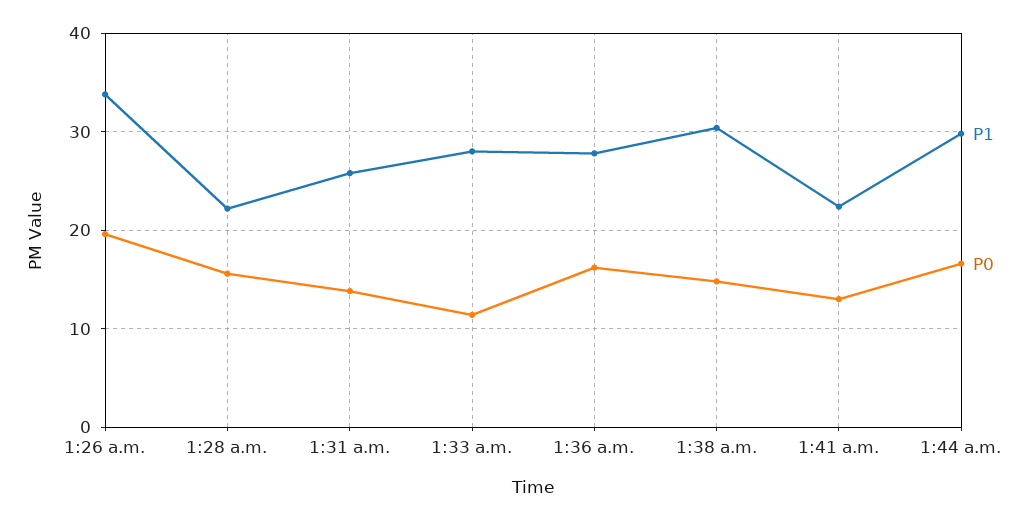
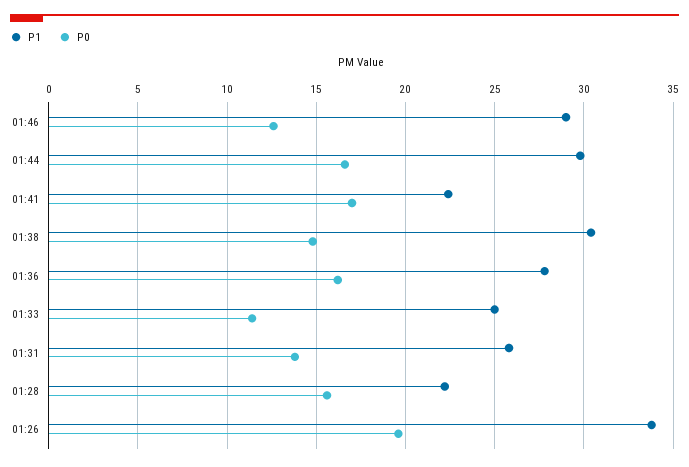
P1, 1:33 a.m.: 28 -> 25
P0, 1:41 a.m.: 13 -> 17
P1, 01:46: none -> 29
P0, 01:46: none -> 12.5

